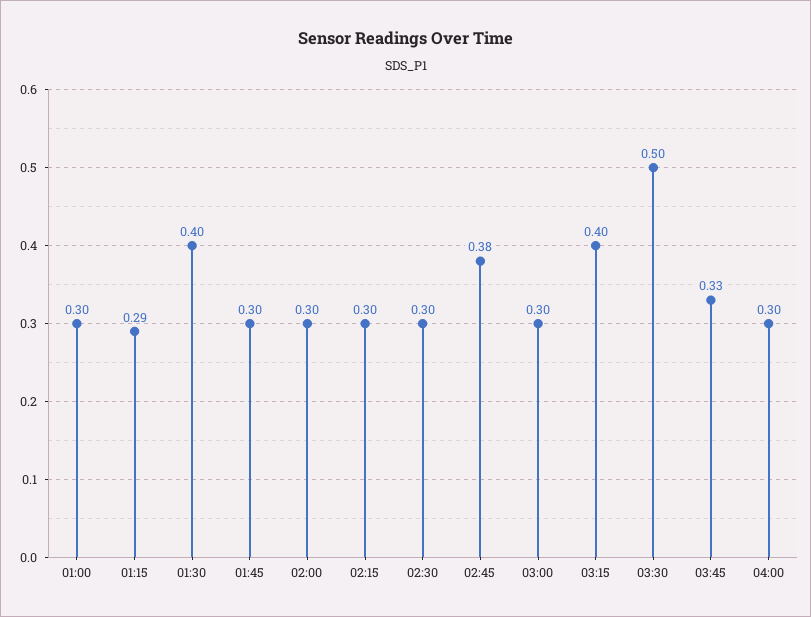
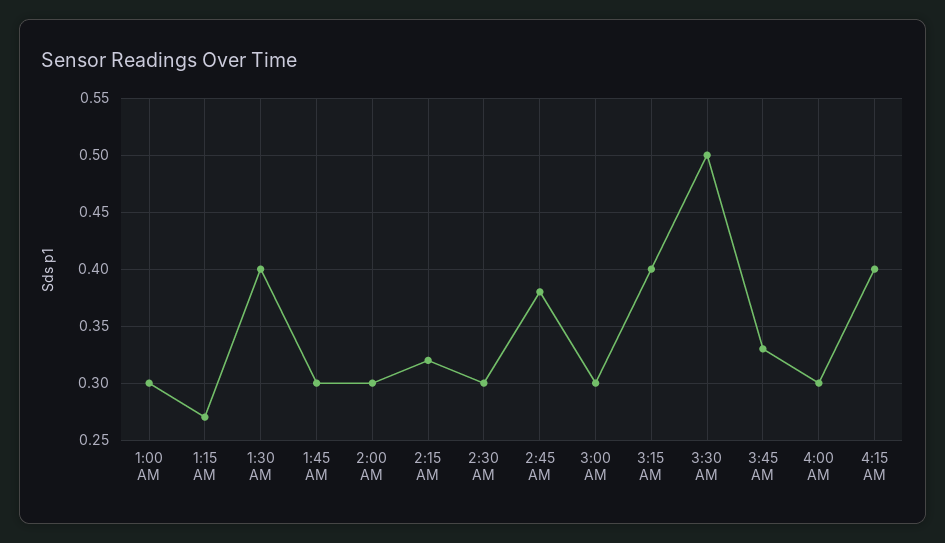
01:15: 0.29 -> 0.27
02:15: 0.3 -> 0.32
4:15 AM: none -> 0.4

